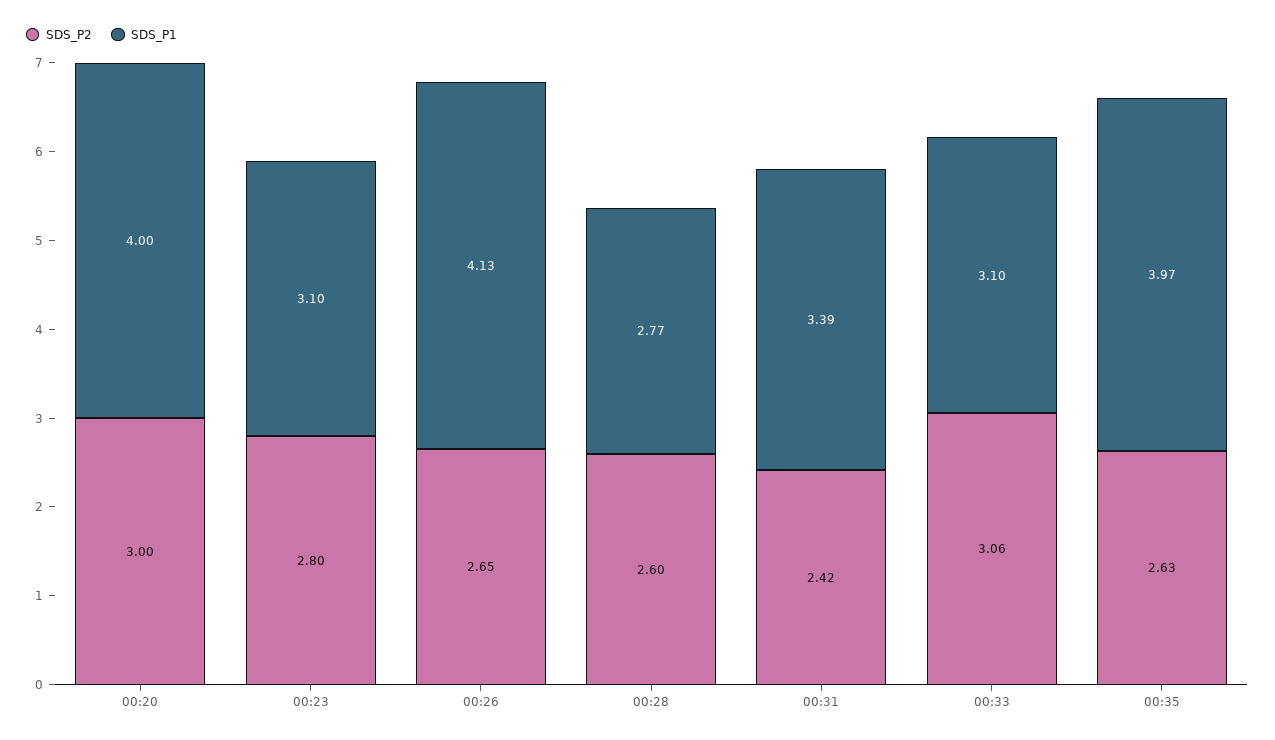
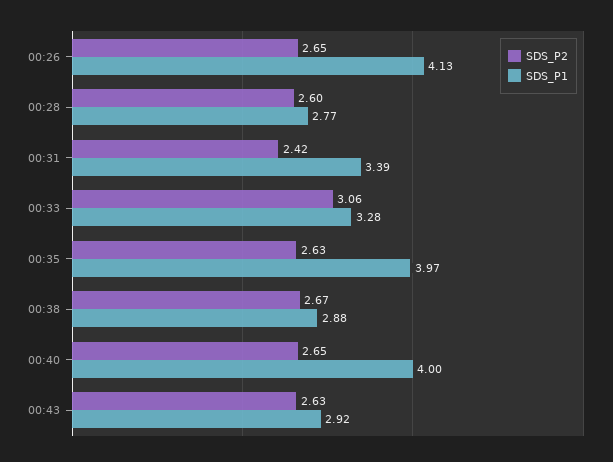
SDS_P2, 00:20: 3 -> none
SDS_P1, 00:20: 4 -> none
SDS_P2, 00:23: 2.8 -> none
SDS_P1, 00:23: 3.1 -> none
SDS_P1, 00:33: 3.1 -> 3.28
SDS_P2, 00:38: none -> 2.67
SDS_P1, 00:38: none -> 2.88
SDS_P2, 00:40: none -> 2.65
SDS_P1, 00:40: none -> 4
SDS_P2, 00:43: none -> 2.63
SDS_P1, 00:43: none -> 2.92

